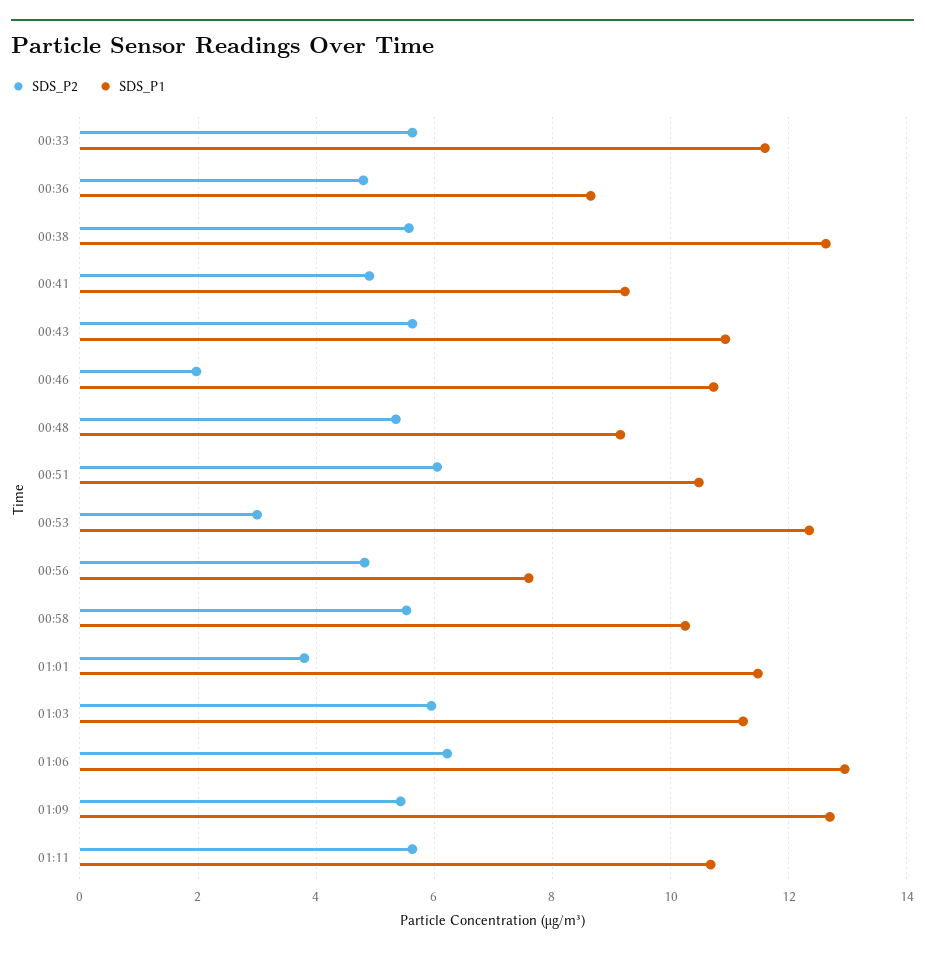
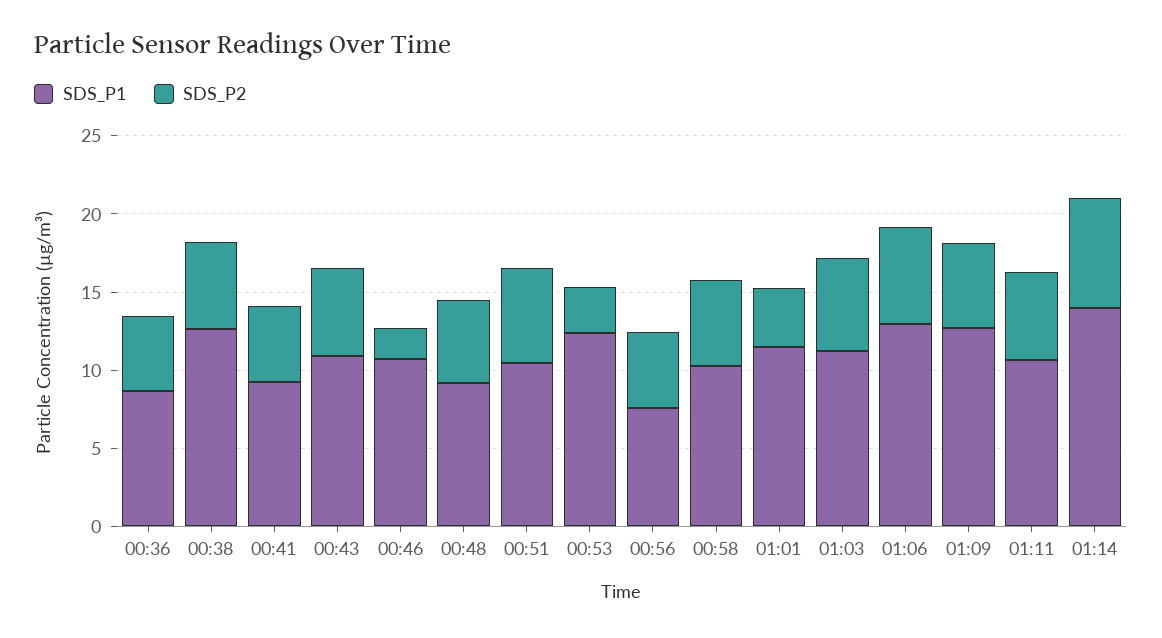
SDS_P2, 00:33: 5.6 -> none
SDS_P1, 00:33: 11.6 -> none
SDS_P1, 01:14: none -> 14
SDS_P2, 01:14: none -> 7

